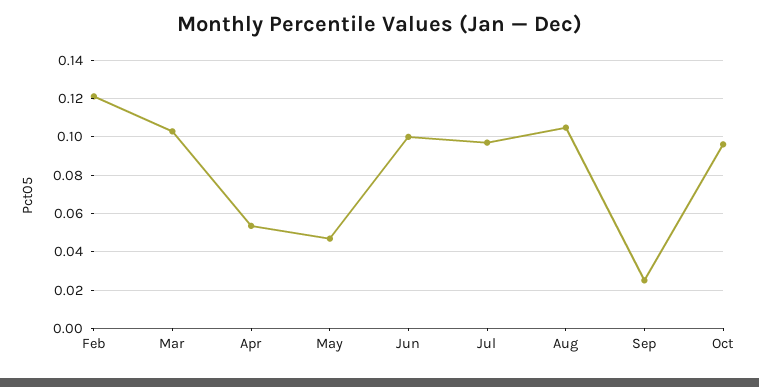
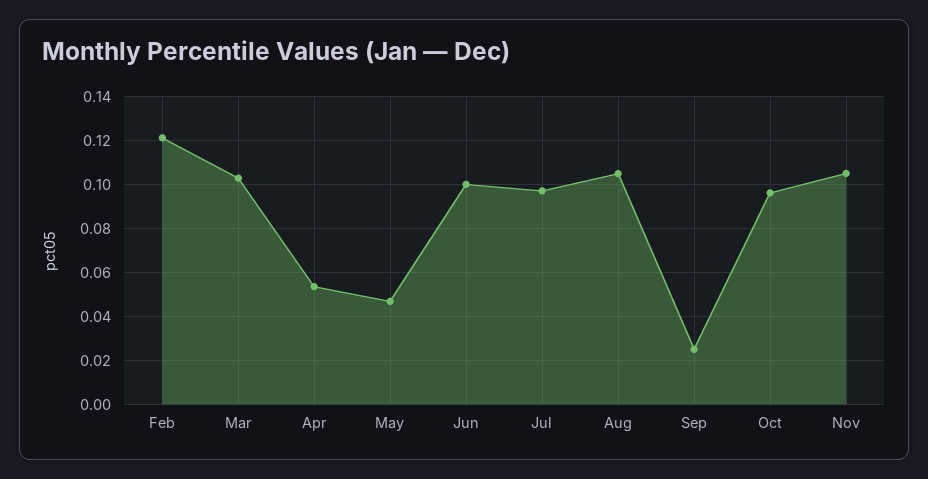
Nov: none -> 0.105

